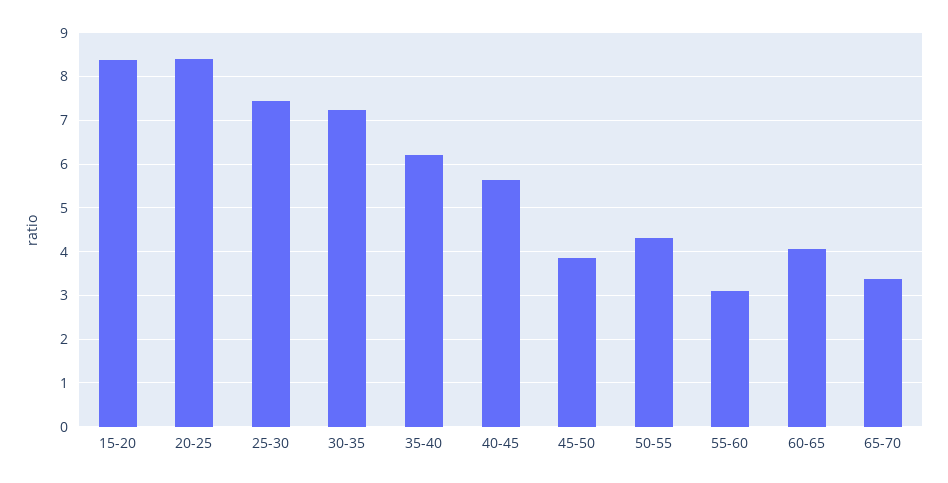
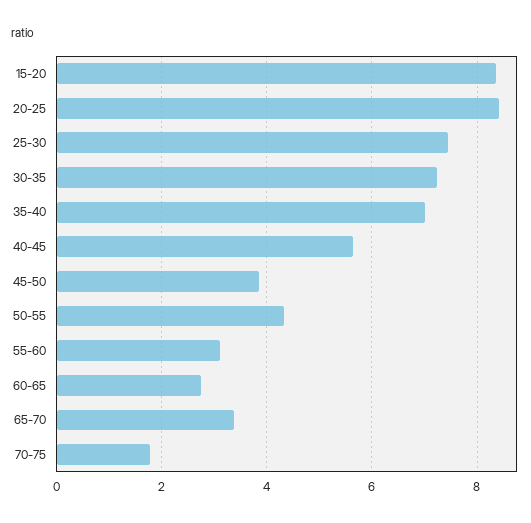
35-40: 6.2 -> 7
60-65: 4 -> 2.8
70-75: none -> 1.8

